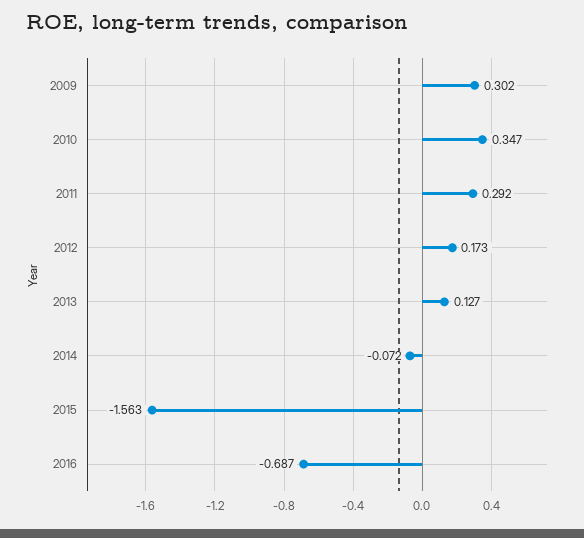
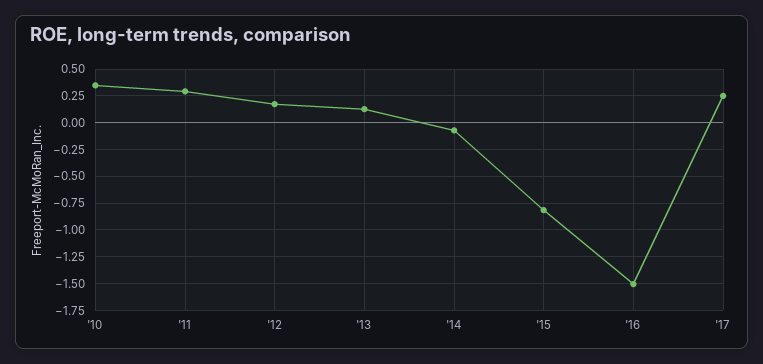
2009: 0.302 -> none
2015: -1.563 -> -0.75
2016: -0.687 -> -1.5
'17: none -> 0.25

